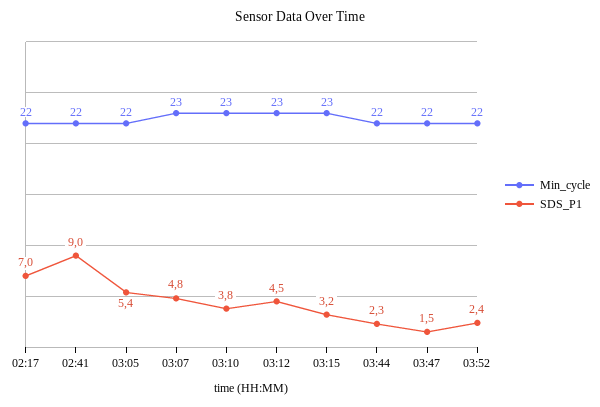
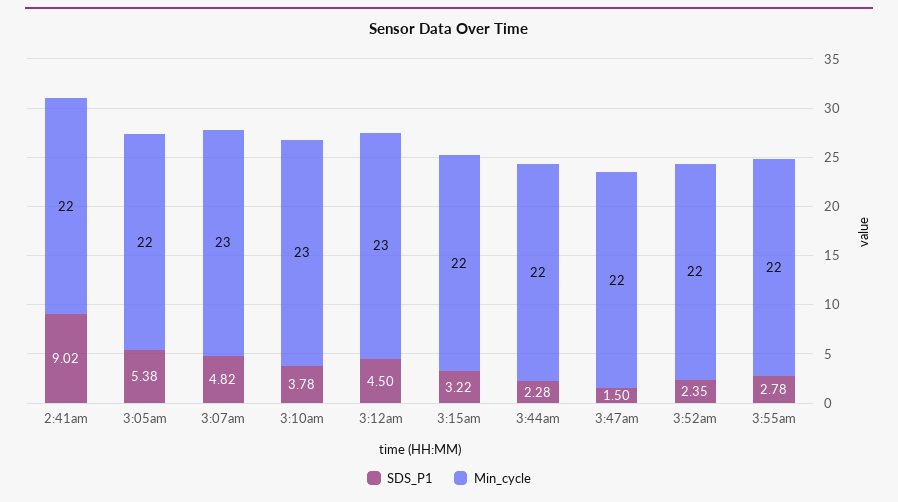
Min_cycle, 02:17: 22 -> none
SDS_P1, 02:17: 7 -> none
Min_cycle, 03:15: 23 -> 22
SDS_P1, 3:55am: none -> 2.78
Min_cycle, 3:55am: none -> 22

